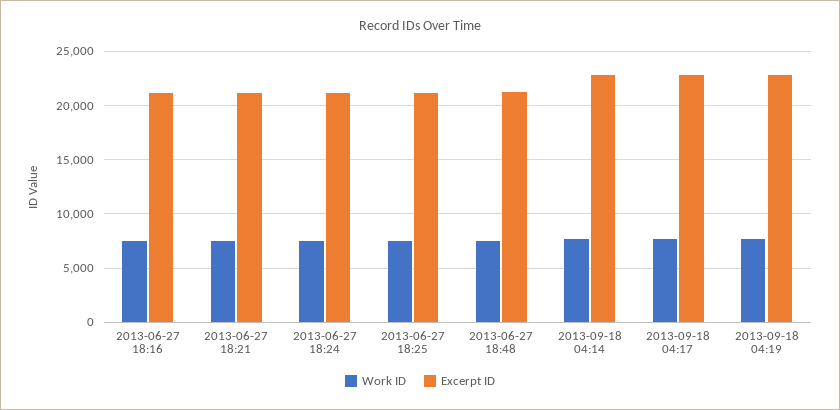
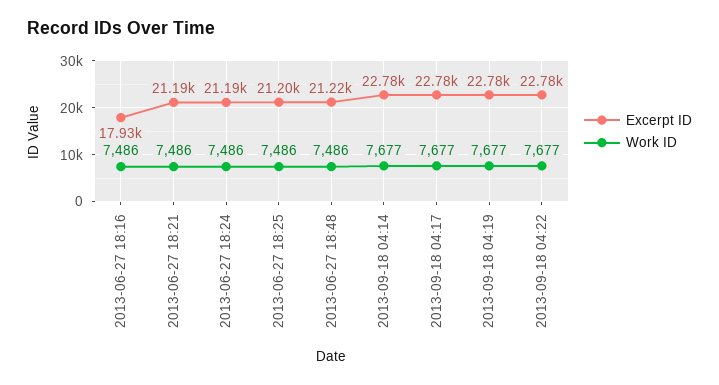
Excerpt ID, 2013-06-27 18:16: 21000 -> 17930
Excerpt ID, 2013-09-18 04:22: none -> 22780
Work ID, 2013-09-18 04:22: none -> 7677

